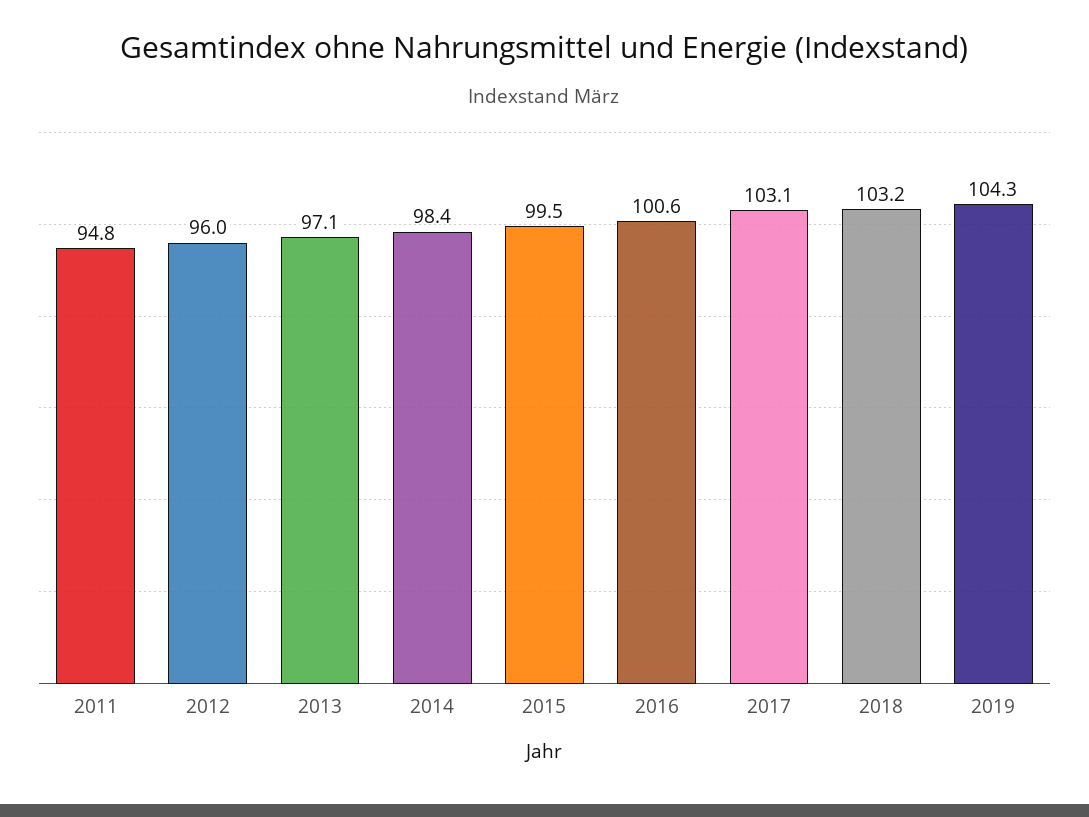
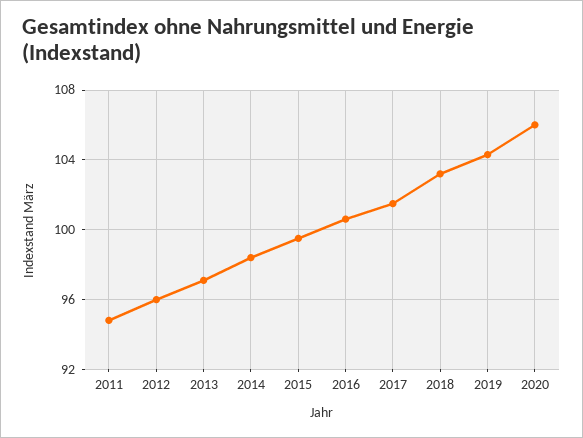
2017: 103.1 -> 101.5
2020: none -> 106

